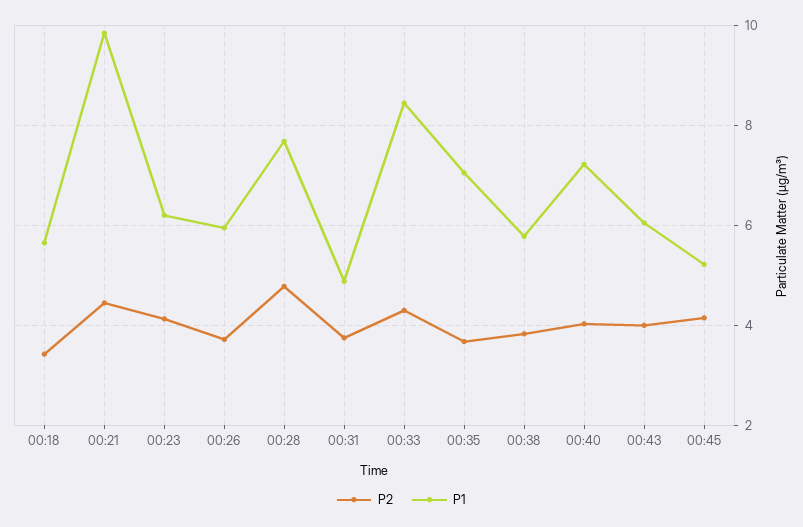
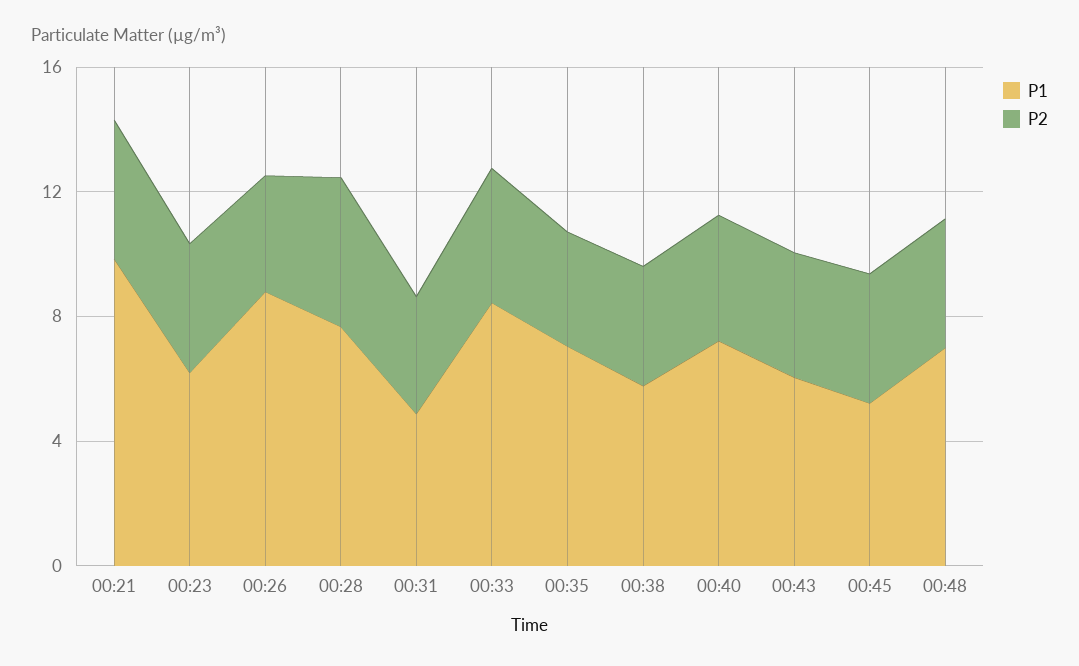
P2, 00:18: 3.4 -> none
P1, 00:18: 5.6 -> none
P1, 00:26: 6 -> 9
P1, 00:48: none -> 7
P2, 00:48: none -> 4

